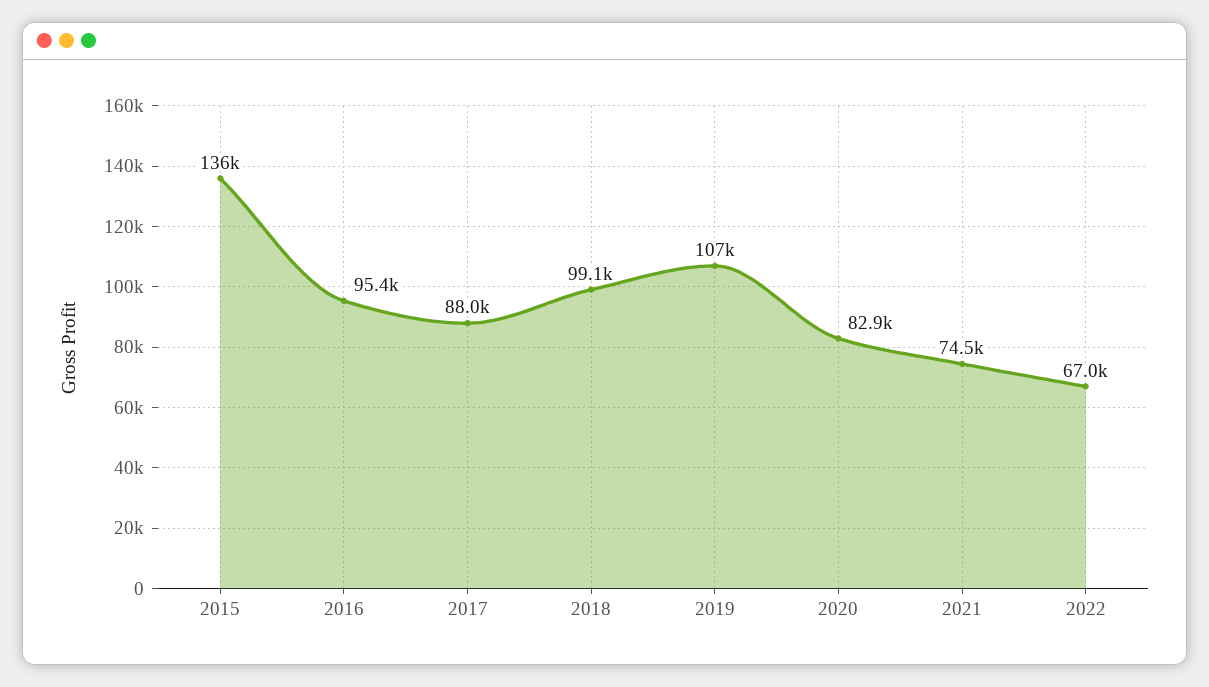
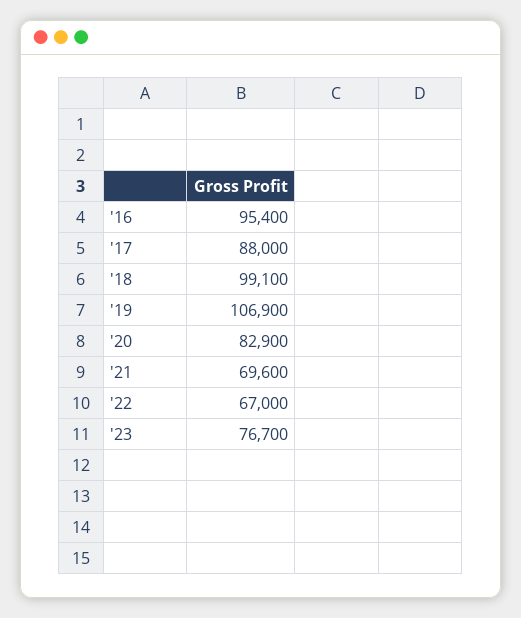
2015: 136000 -> none
2021: 74500 -> 69600
'23: none -> 76700

